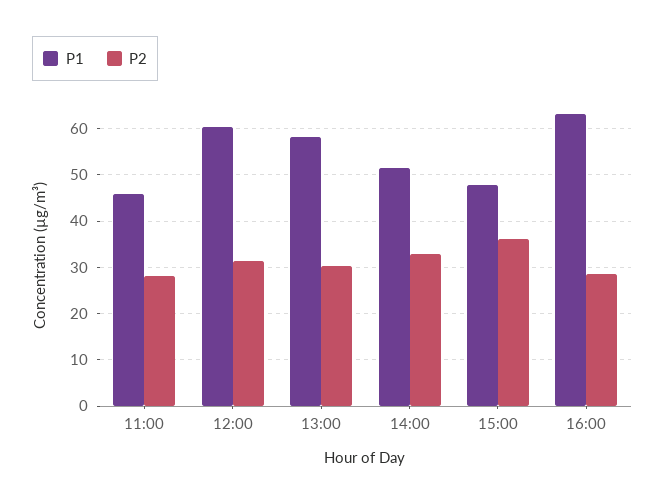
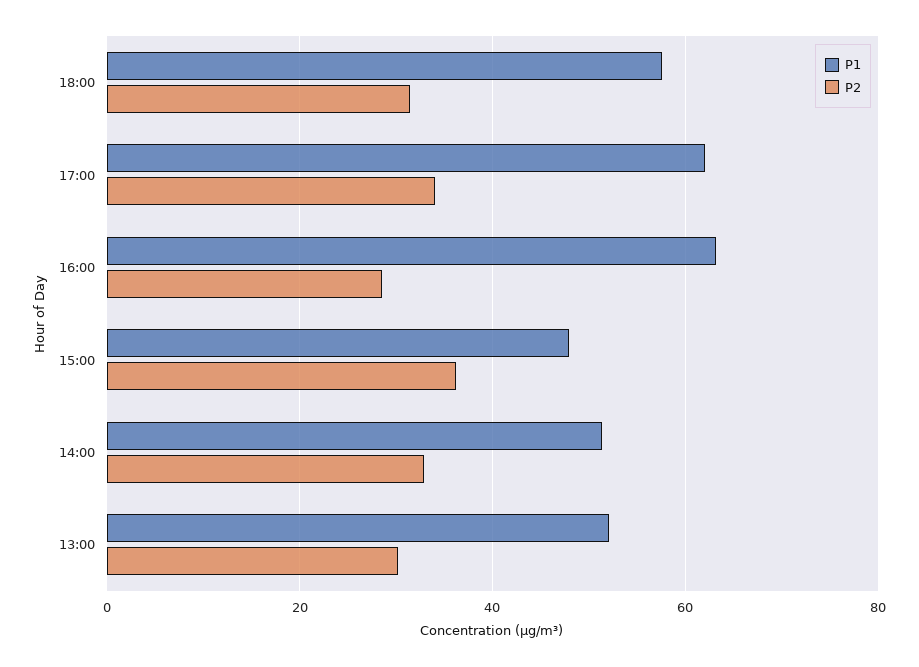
P1, 11:00: 46 -> none
P2, 11:00: 28 -> none
P1, 12:00: 60 -> none
P2, 12:00: 32 -> none
P1, 13:00: 58 -> 52
P1, 18:00: none -> 58
P2, 18:00: none -> 32
P1, 17:00: none -> 62
P2, 17:00: none -> 34

